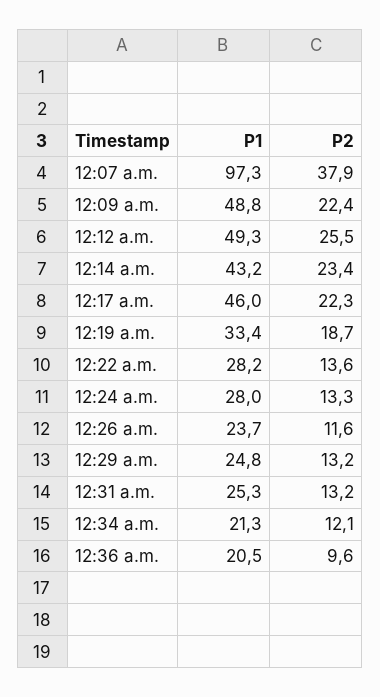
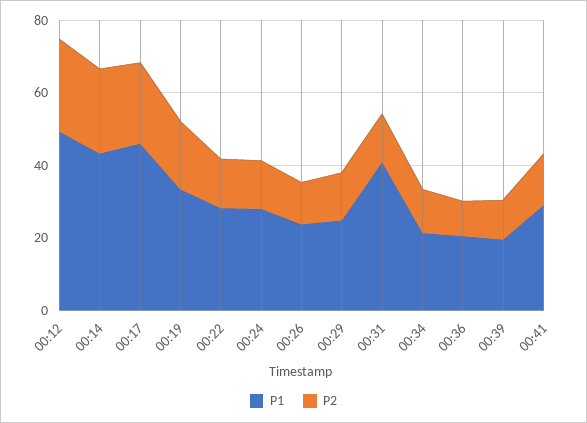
P1, 12:07 a.m.: 97.3 -> none
P2, 12:07 a.m.: 37.9 -> none
P1, 12:09 a.m.: 48.8 -> none
P2, 12:09 a.m.: 22.4 -> none
P1, 12:31 a.m.: 25.3 -> 40
P1, 00:39: none -> 20
P2, 00:39: none -> 10
P1, 00:41: none -> 30
P2, 00:41: none -> 15

